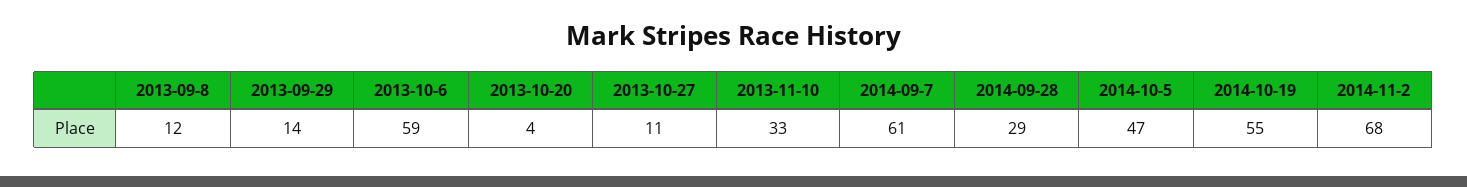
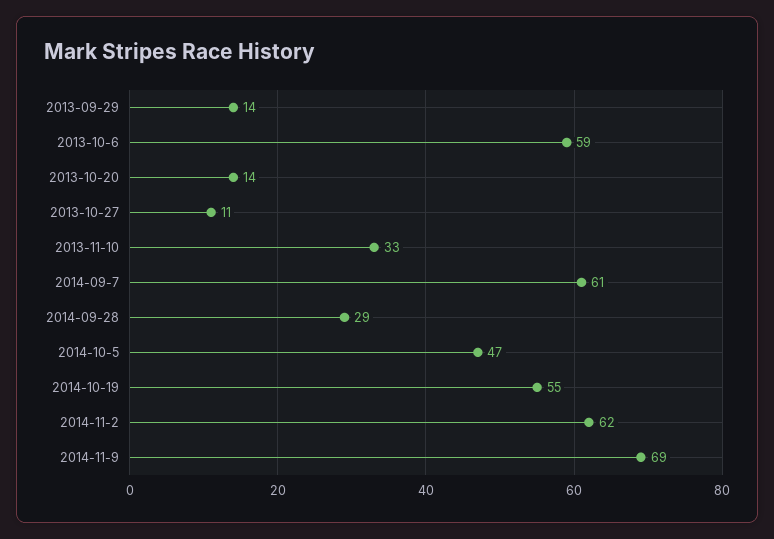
2013-09-8: 12 -> none
2013-10-20: 4 -> 14
2014-11-2: 68 -> 62
2014-11-9: none -> 69

